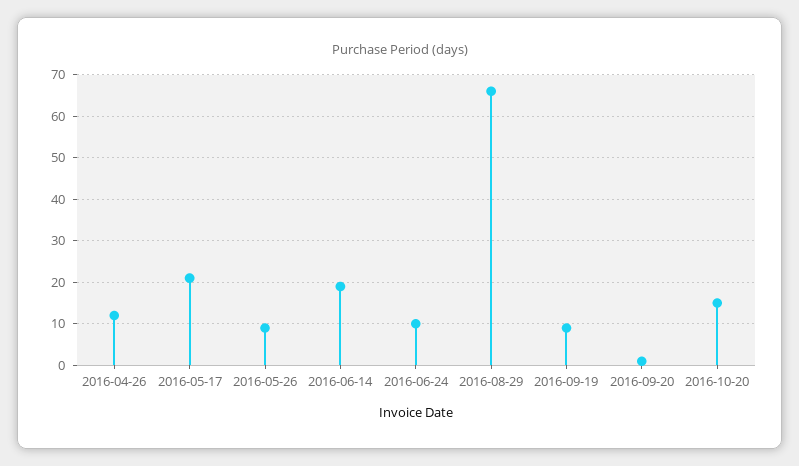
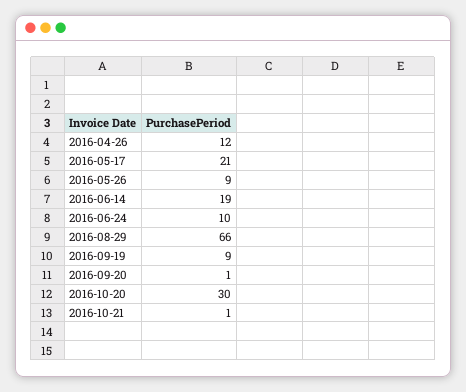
2016-10-20: 15 -> 30
2016-10-21: none -> 1

